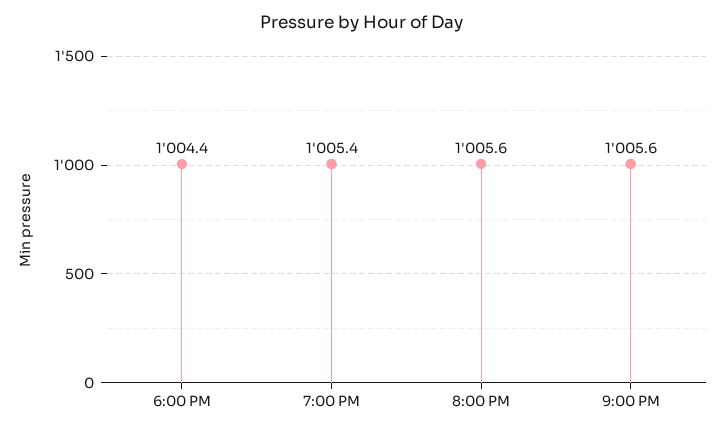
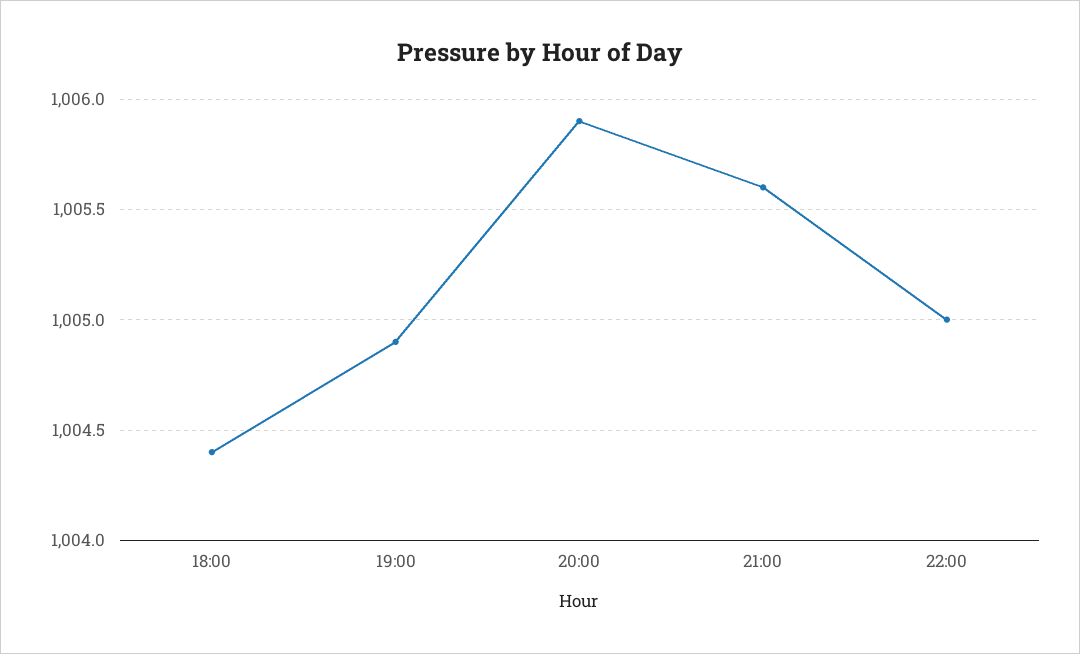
7:00 PM: 1005.4 -> 1004.9
8:00 PM: 1005.6 -> 1005.9
22:00: none -> 1005

